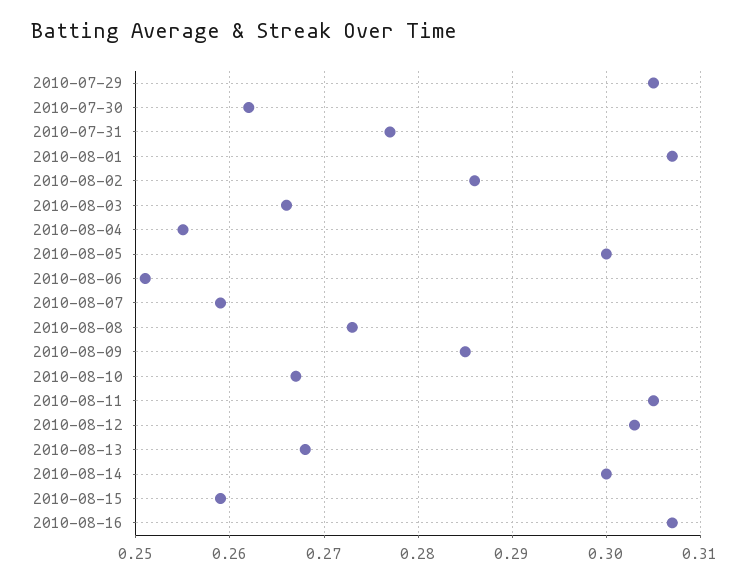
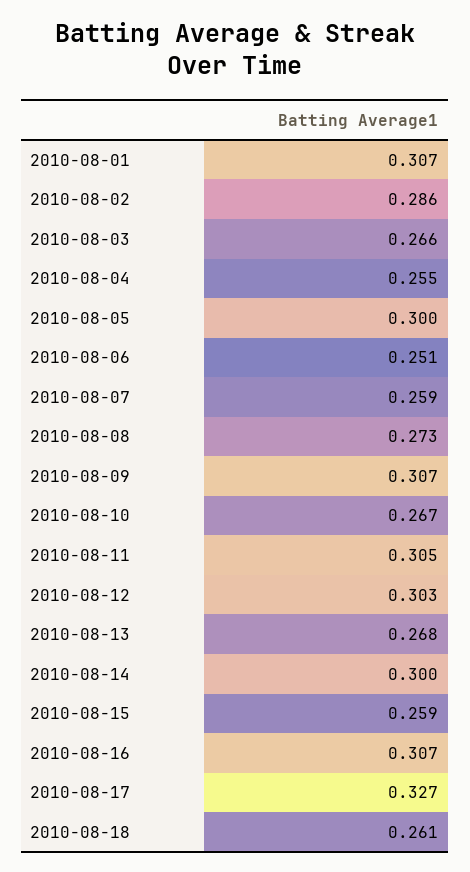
2010-07-29: 0.305 -> none
2010-07-30: 0.262 -> none
2010-07-31: 0.277 -> none
2010-08-09: 0.285 -> 0.307
2010-08-17: none -> 0.327
2010-08-18: none -> 0.261

